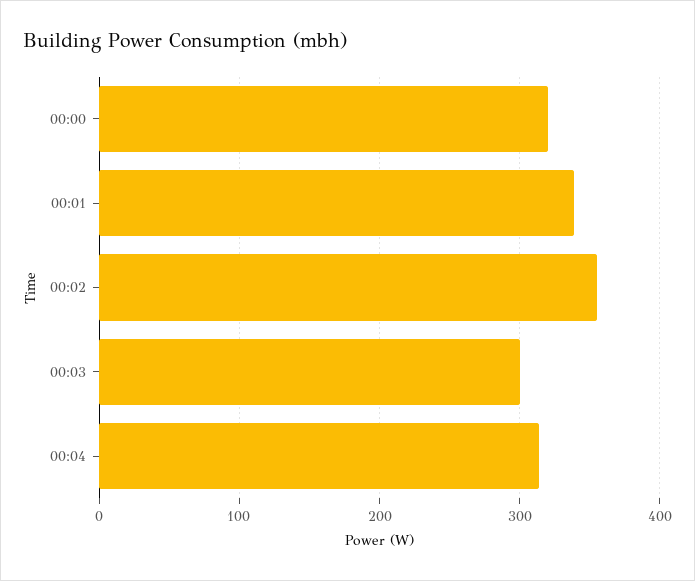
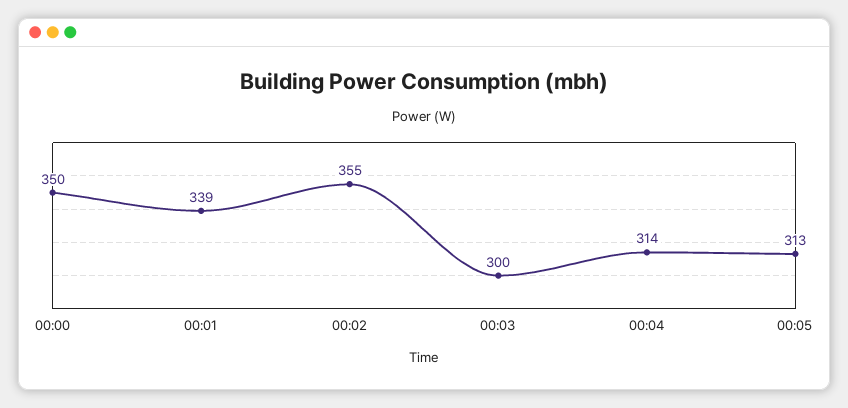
00:00: 320 -> 350
00:05: none -> 313

